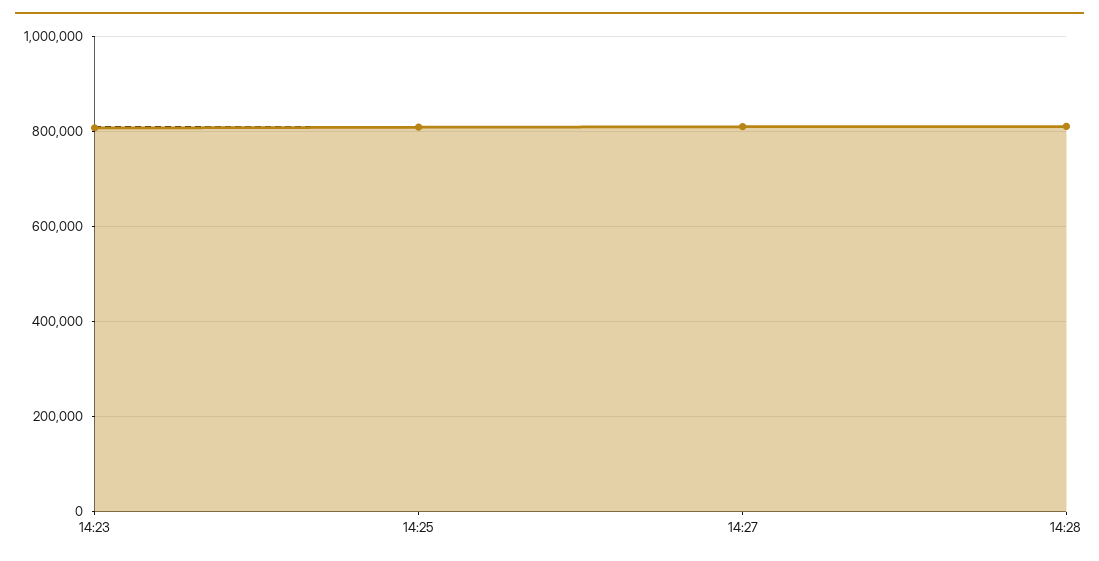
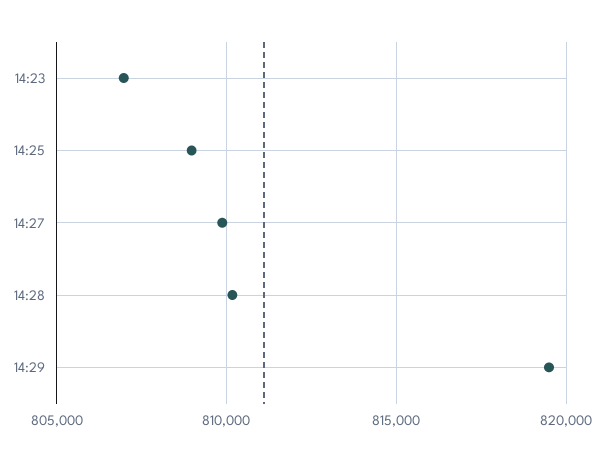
14:29: none -> 819500

